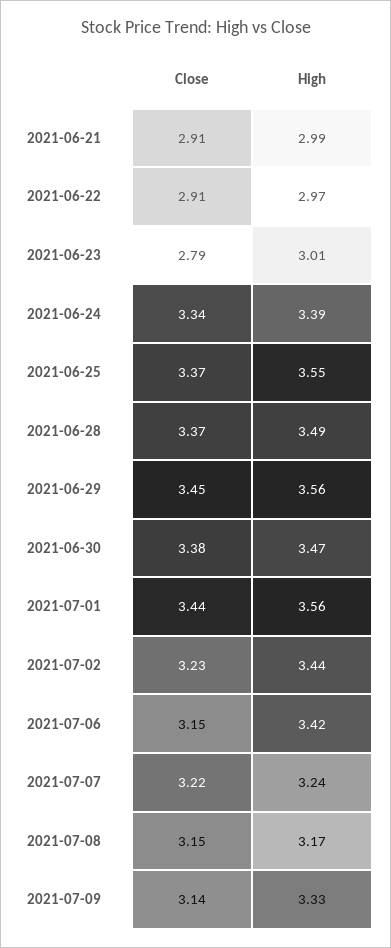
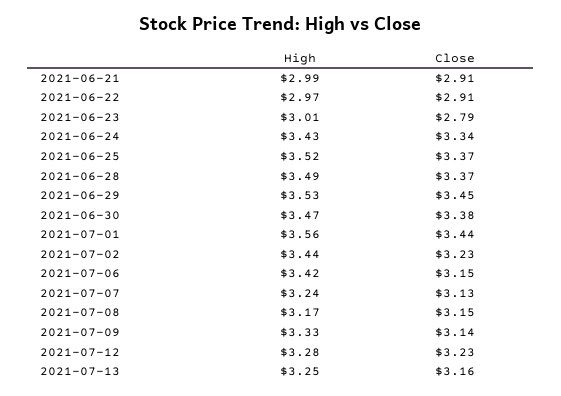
High, 2021-06-24: 3.39 -> 3.43
High, 2021-06-25: 3.55 -> 3.52
High, 2021-06-29: 3.56 -> 3.53
Close, 2021-07-07: 3.22 -> 3.13
High, 2021-07-12: none -> 3.28
Close, 2021-07-12: none -> 3.23
High, 2021-07-13: none -> 3.25
Close, 2021-07-13: none -> 3.16

